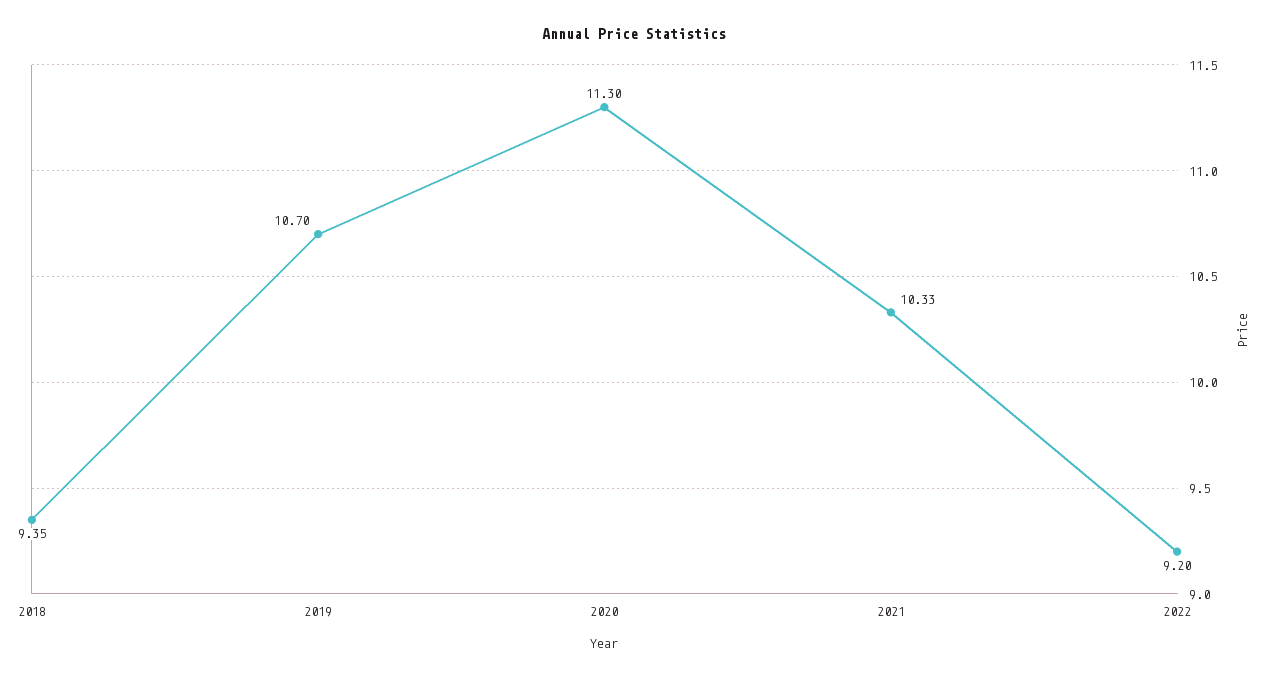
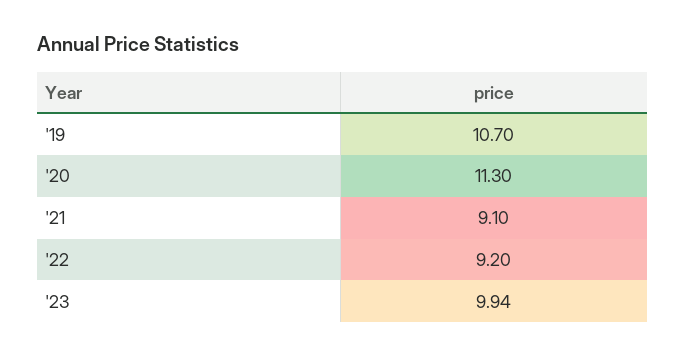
2018: 9.35 -> none
2021: 10.33 -> 9.1
'23: none -> 9.94

